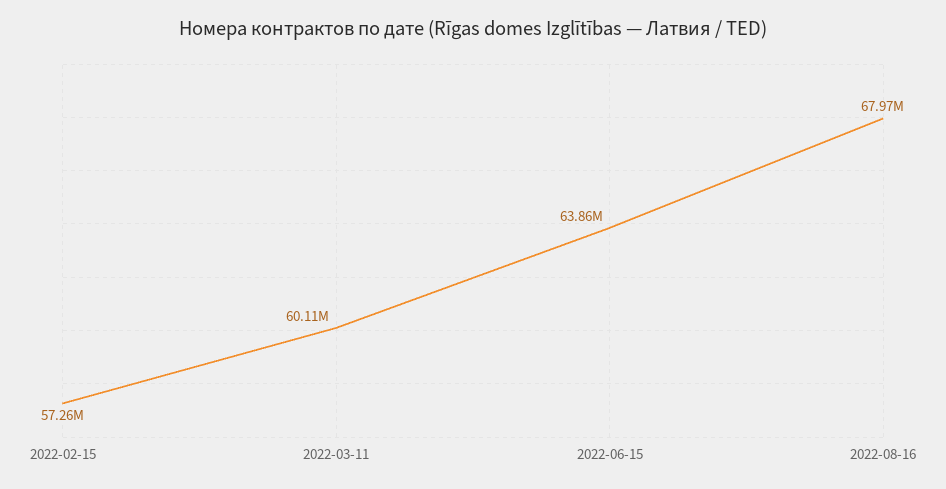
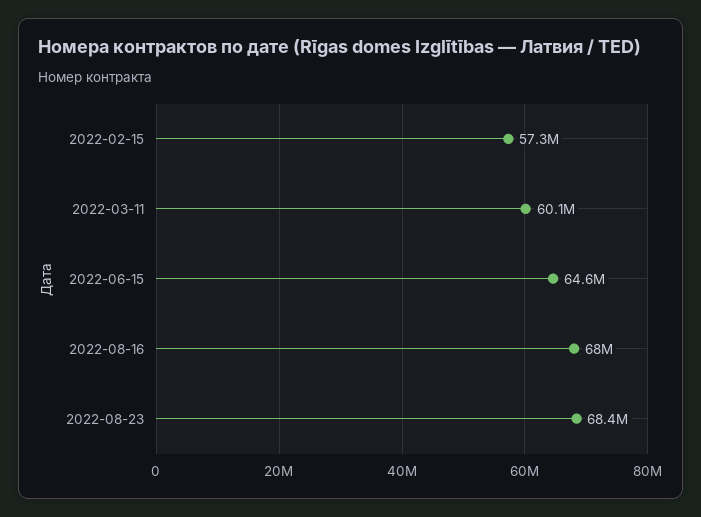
2022-06-15: 63860000 -> 64600000
2022-08-23: none -> 68400000

